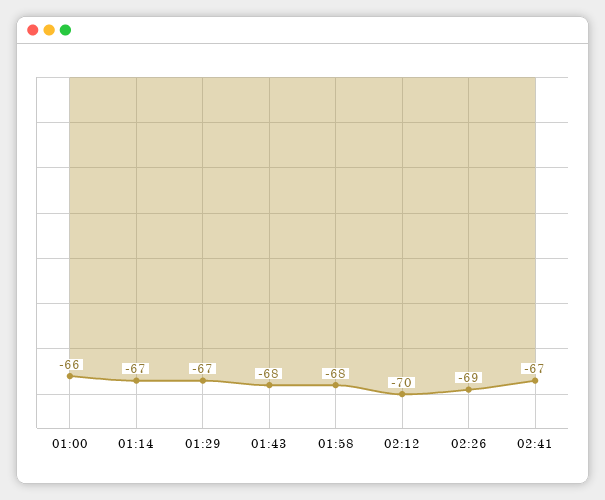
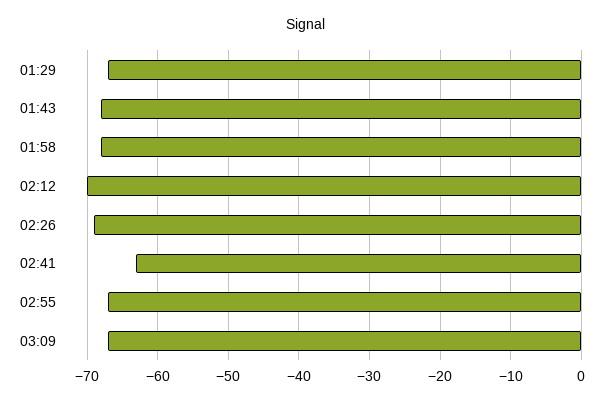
01:00: -66 -> none
01:14: -67 -> none
02:41: -67 -> -63
02:55: none -> -67
03:09: none -> -67

